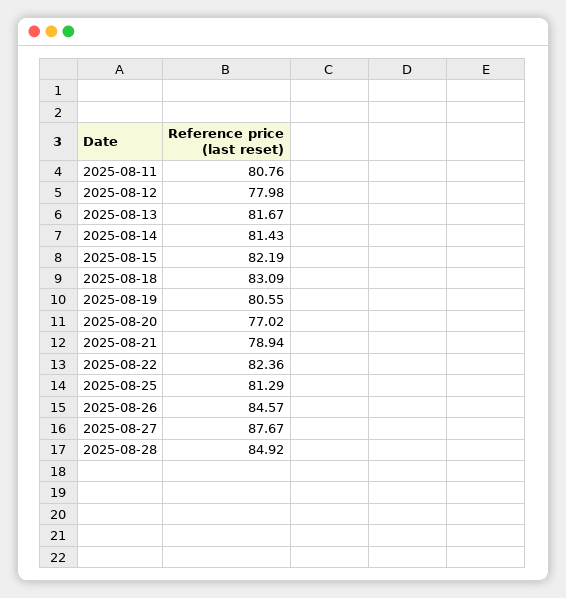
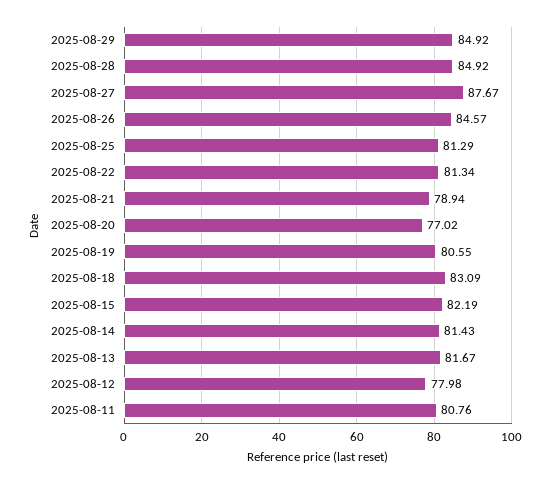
2025-08-22: 82.36 -> 81.34
2025-08-29: none -> 84.92

